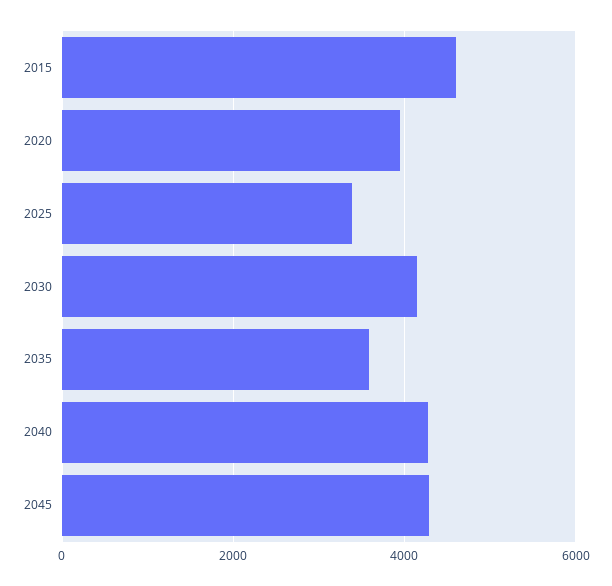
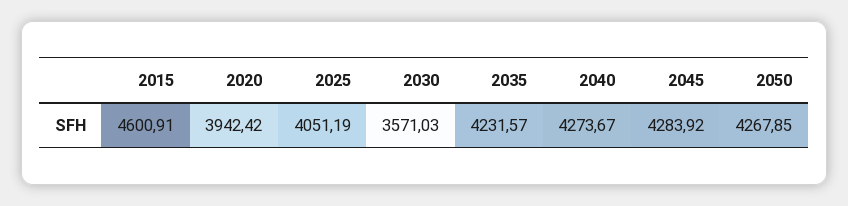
2025: 3400 -> 4051.19
2030: 4200 -> 3571.03
2035: 3600 -> 4231.57
2050: none -> 4267.85

